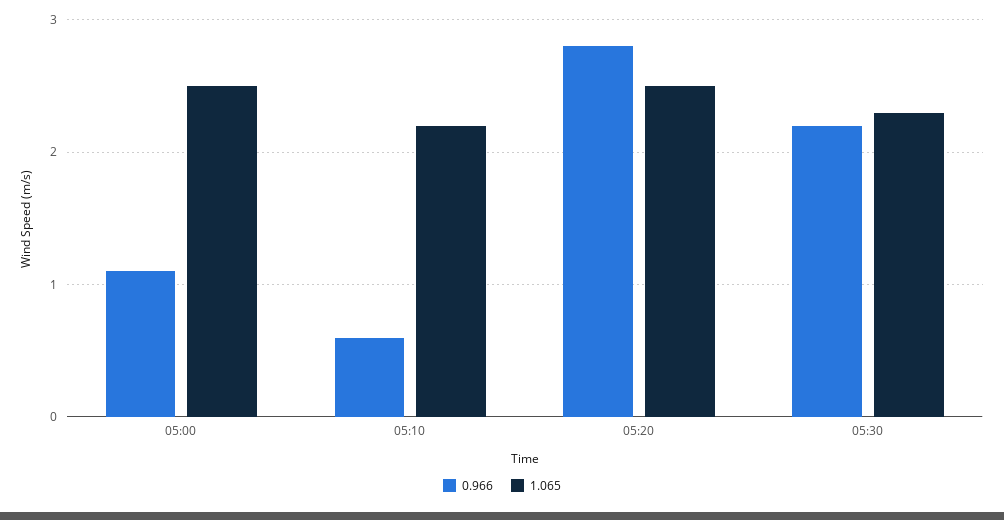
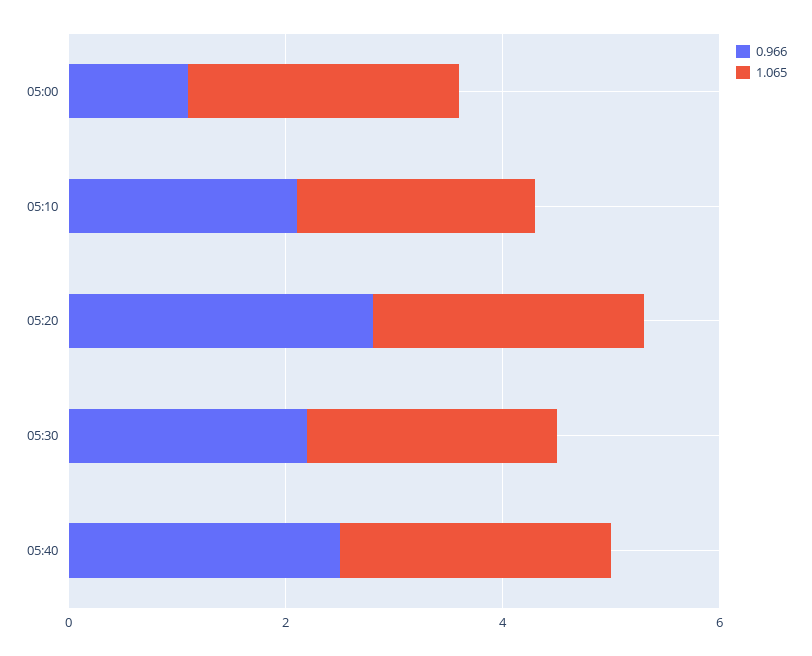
0.966, 05:10: 0.6 -> 2
0.966, 05:40: none -> 2.5
1.065, 05:40: none -> 2.5

